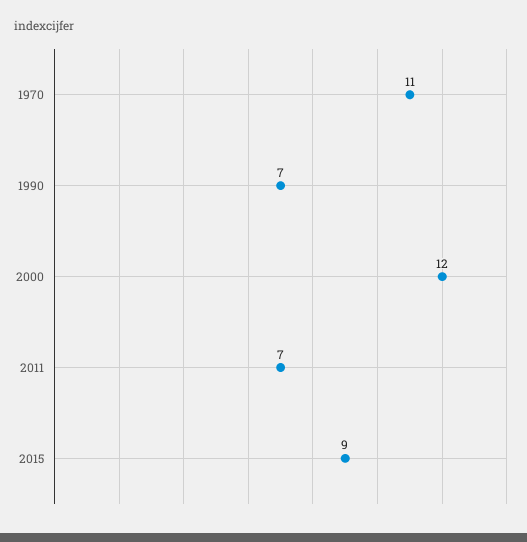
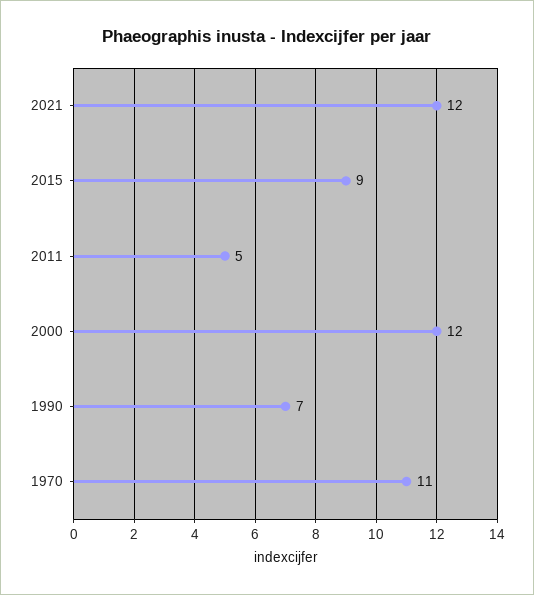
2011: 7 -> 5
2021: none -> 12

